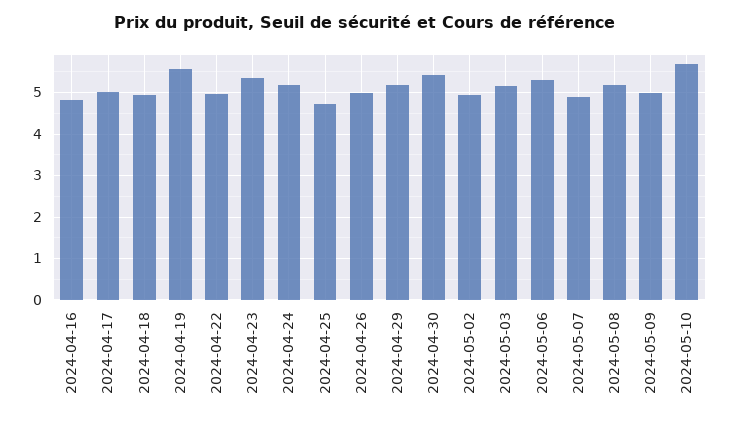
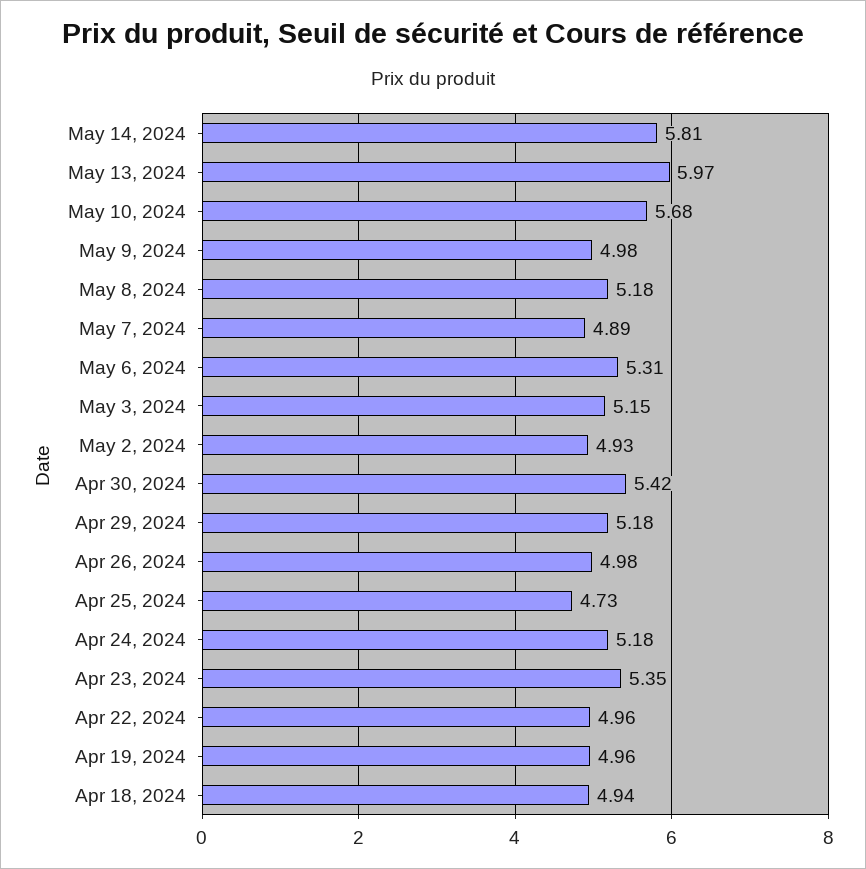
2024-04-16: 4.8 -> none
2024-04-17: 5 -> none
2024-04-19: 5.6 -> 4.96
May 14, 2024: none -> 5.81
May 13, 2024: none -> 5.97

